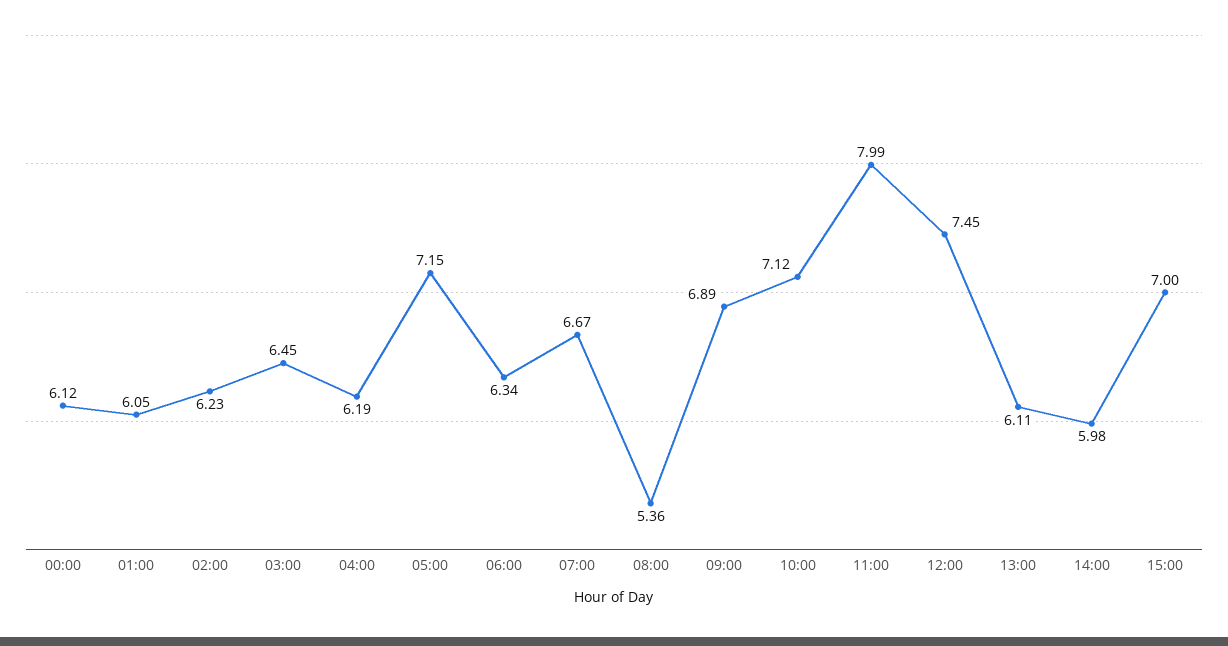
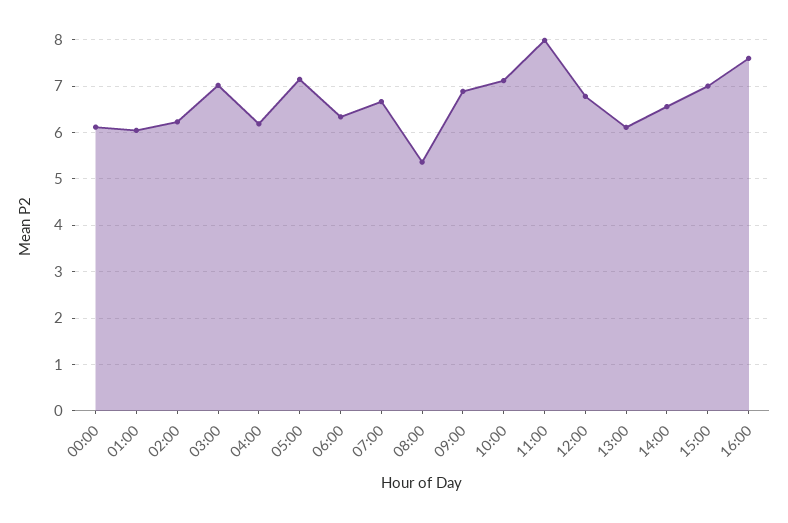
03:00: 6.45 -> 7
12:00: 7.45 -> 6.8
14:00: 5.98 -> 6.6
16:00: none -> 7.6

